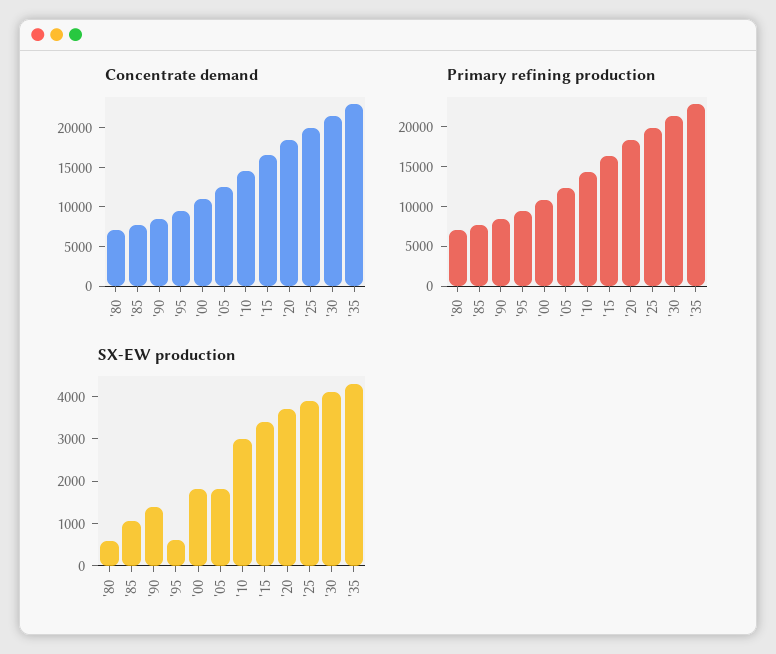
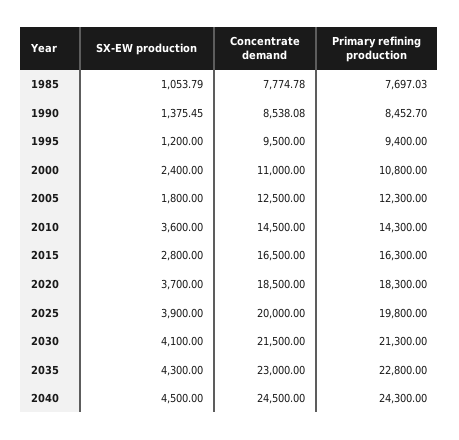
Concentrate demand, '80: 7500 -> none
Primary refining production, '80: 7500 -> none
SX-EW production, '80: 600 -> none
SX-EW production, '95: 600 -> 1200
SX-EW production, '00: 1800 -> 2400
SX-EW production, '10: 3000 -> 3600
SX-EW production, '15: 3400 -> 2800
SX-EW production, 2040: none -> 4500
Concentrate demand, 2040: none -> 24500
Primary refining production, 2040: none -> 24300

